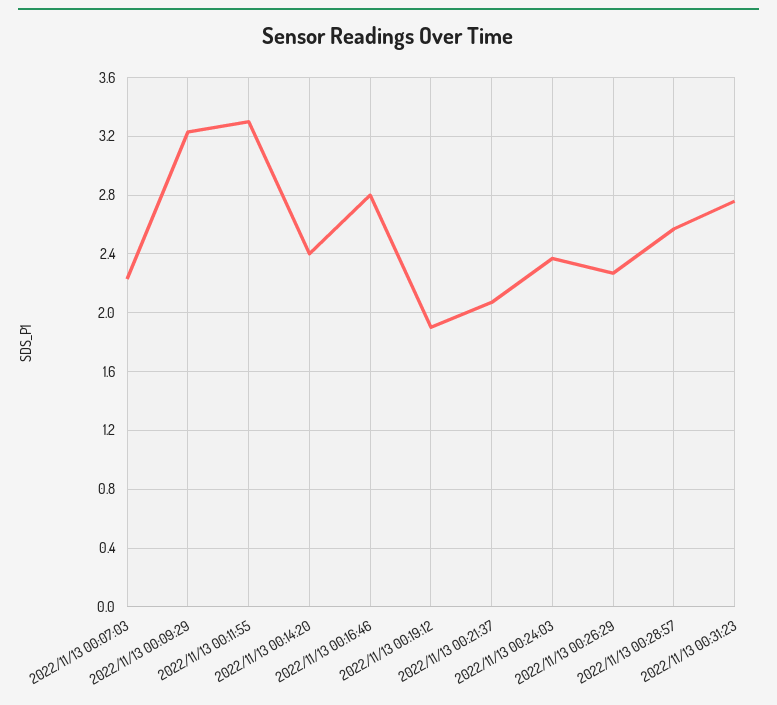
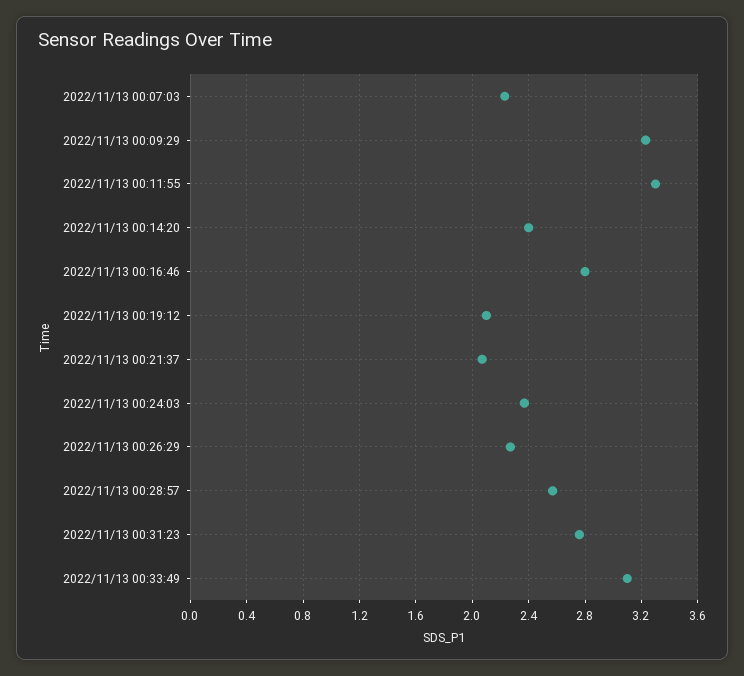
2022/11/13 00:19:12: 1.9 -> 2.1
2022/11/13 00:33:49: none -> 3.1

